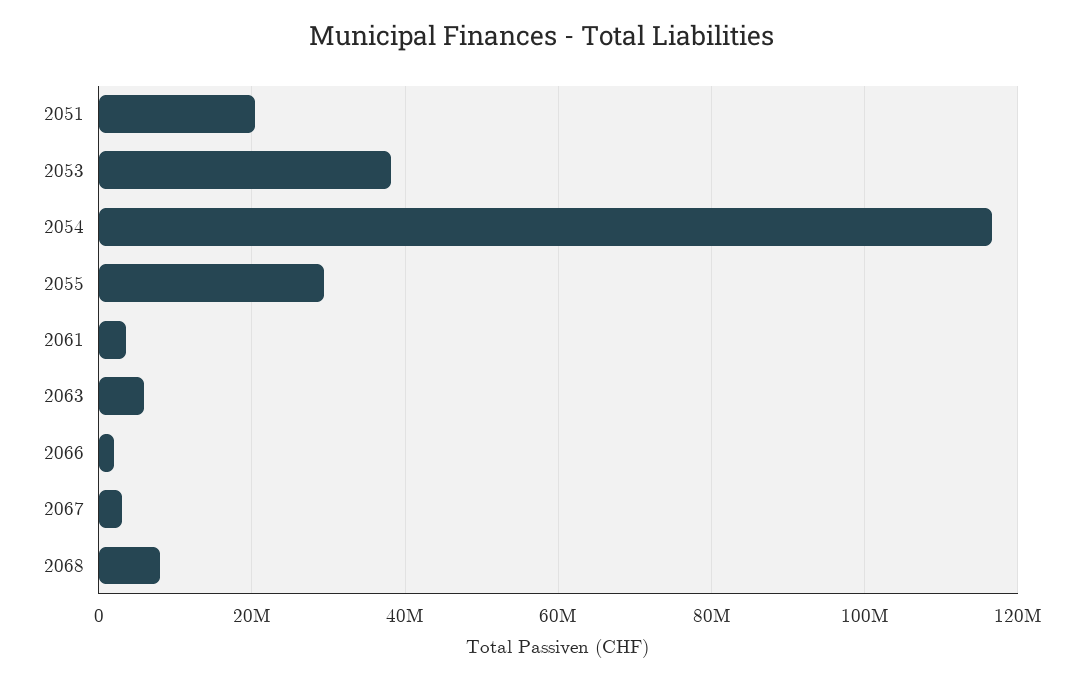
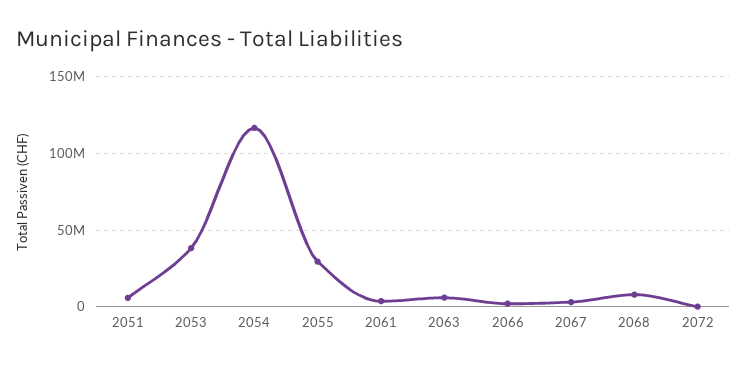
2051: 20000000 -> 5000000
2072: none -> 0

